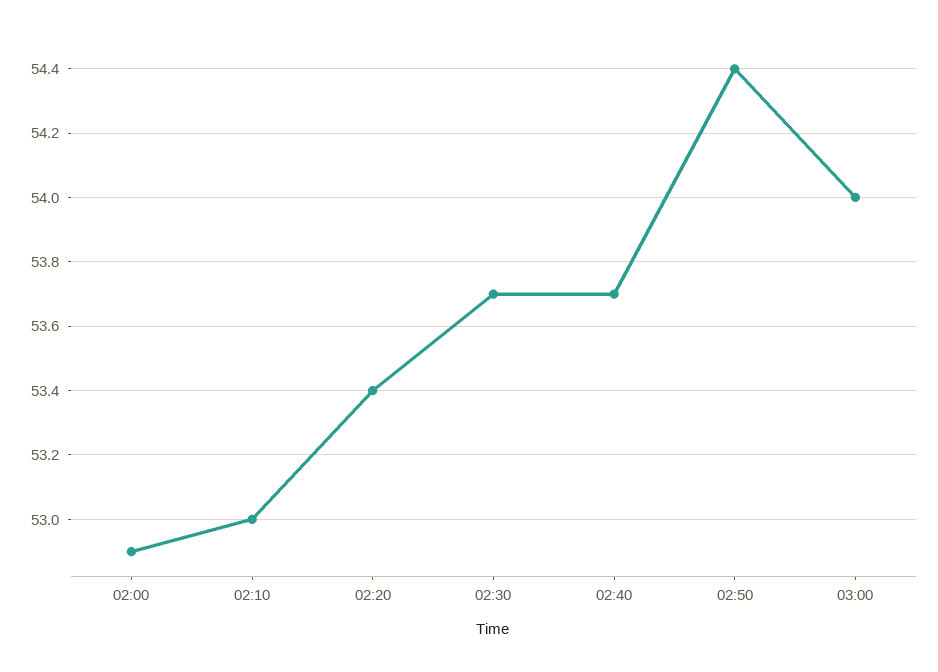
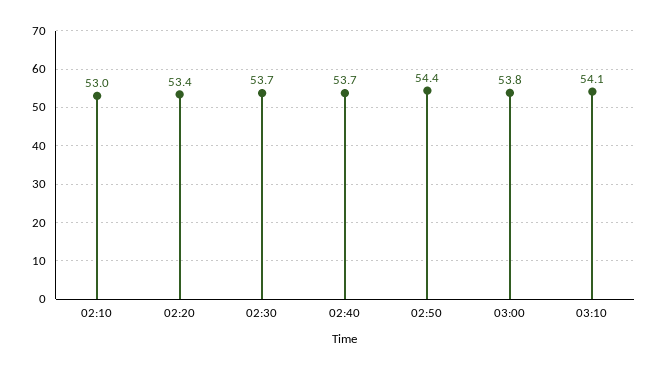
02:00: 52.9 -> none
03:00: 54 -> 53.8
03:10: none -> 54.1

